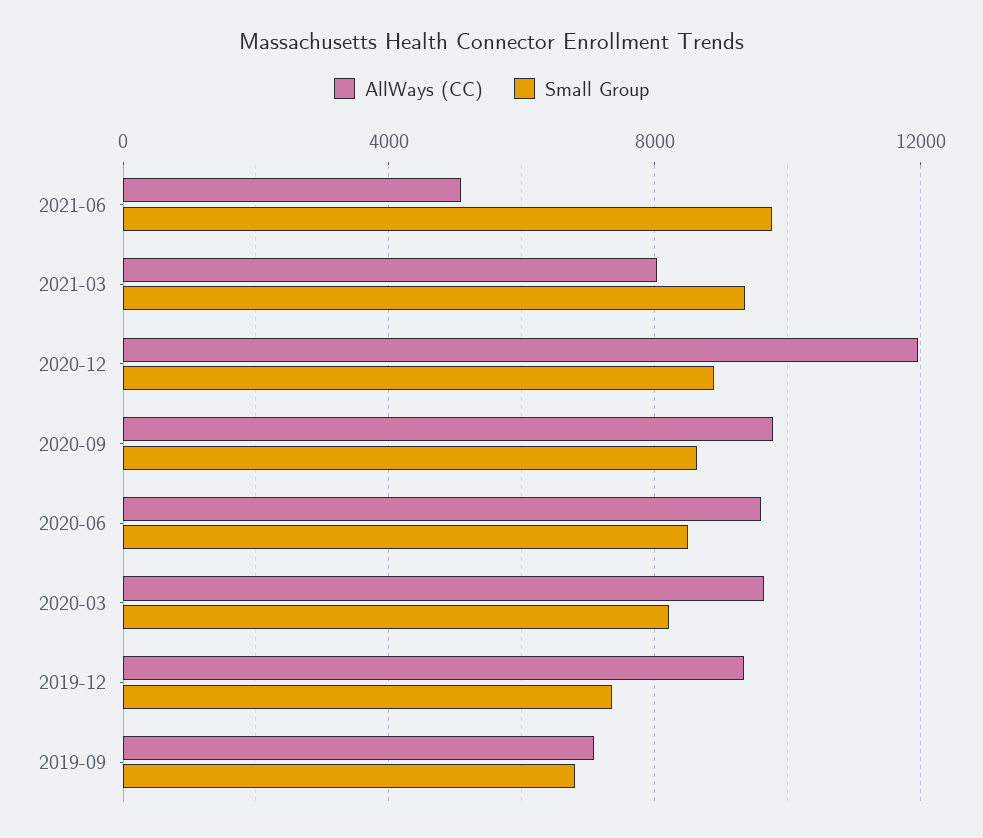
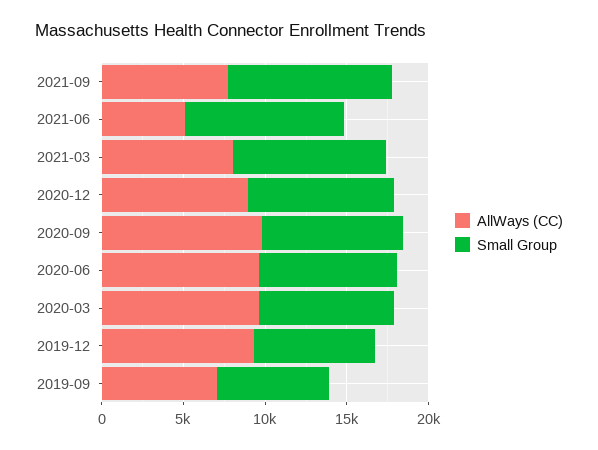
AllWays (CC), 2020-12: 12000 -> 9000
AllWays (CC), 2021-09: none -> 8000
Small Group, 2021-09: none -> 10000

